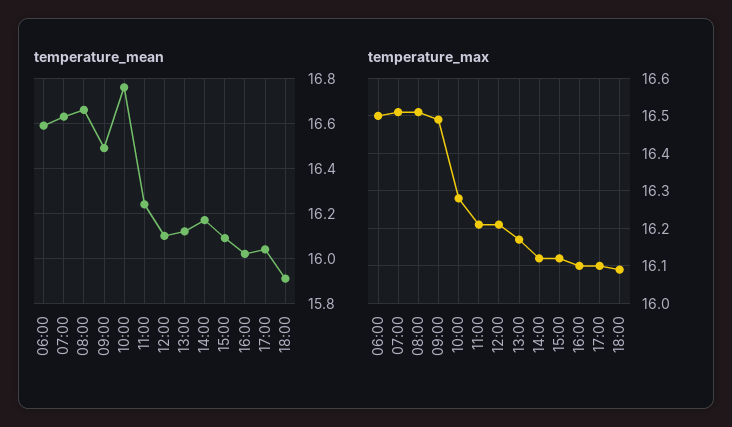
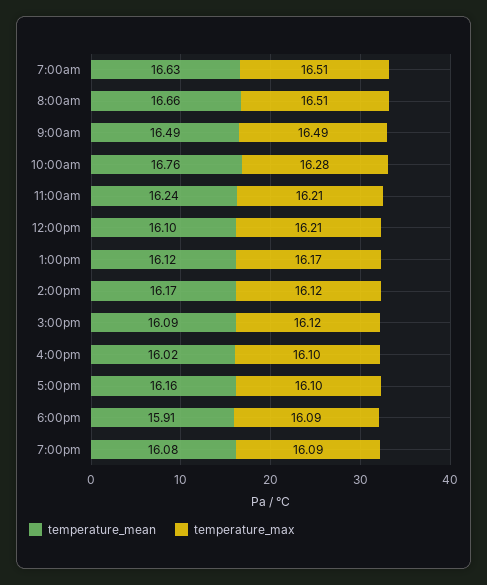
temperature_mean, 06:00: 16.6 -> none
temperature_mean, 17:00: 16.05 -> 16.16
temperature_max, 06:00: 16.5 -> none
temperature_mean, 7:00pm: none -> 16.08
temperature_max, 7:00pm: none -> 16.09

